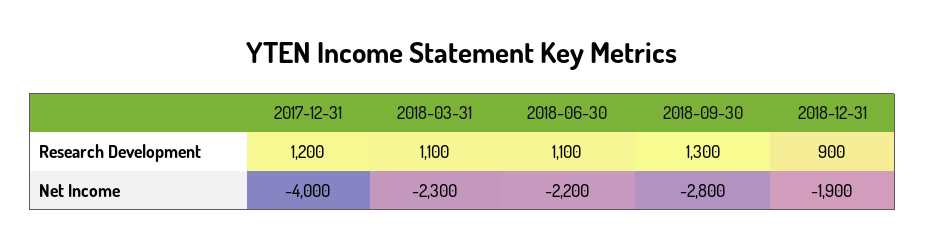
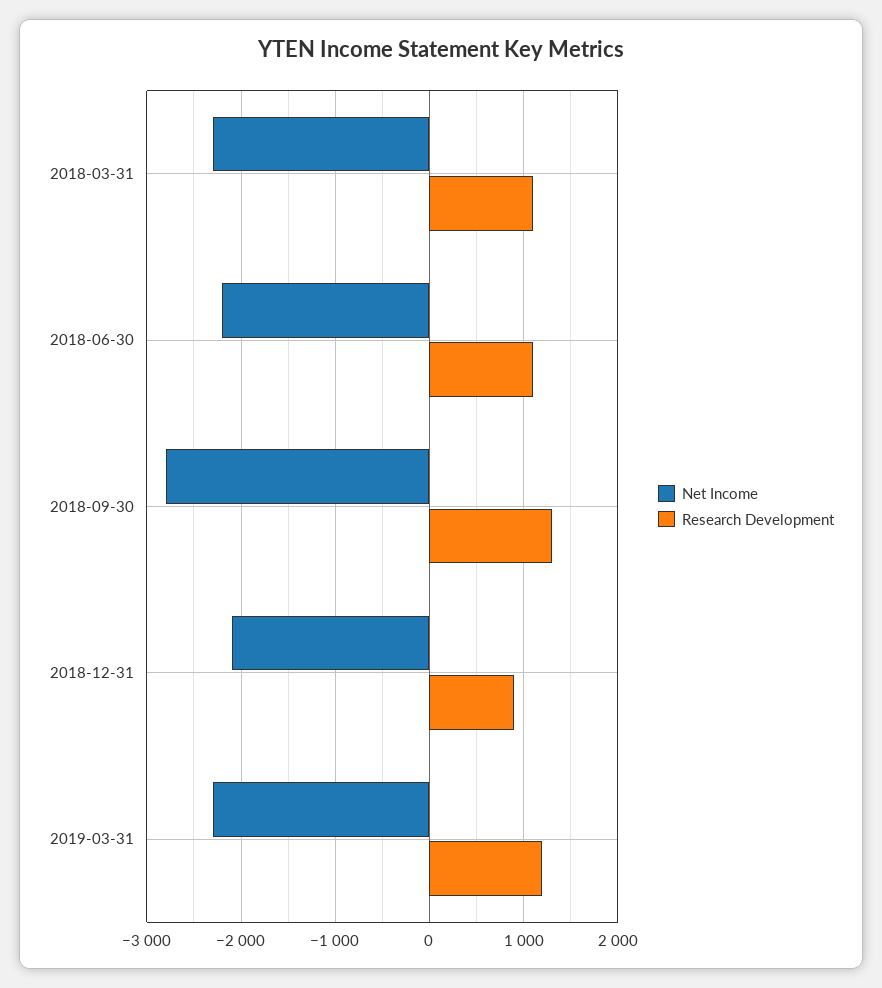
Research Development, 2017-12-31: 1200 -> none
Net Income, 2017-12-31: -4000 -> none
Net Income, 2018-12-31: -1900 -> -2100
Net Income, 2019-03-31: none -> -2300
Research Development, 2019-03-31: none -> 1200

